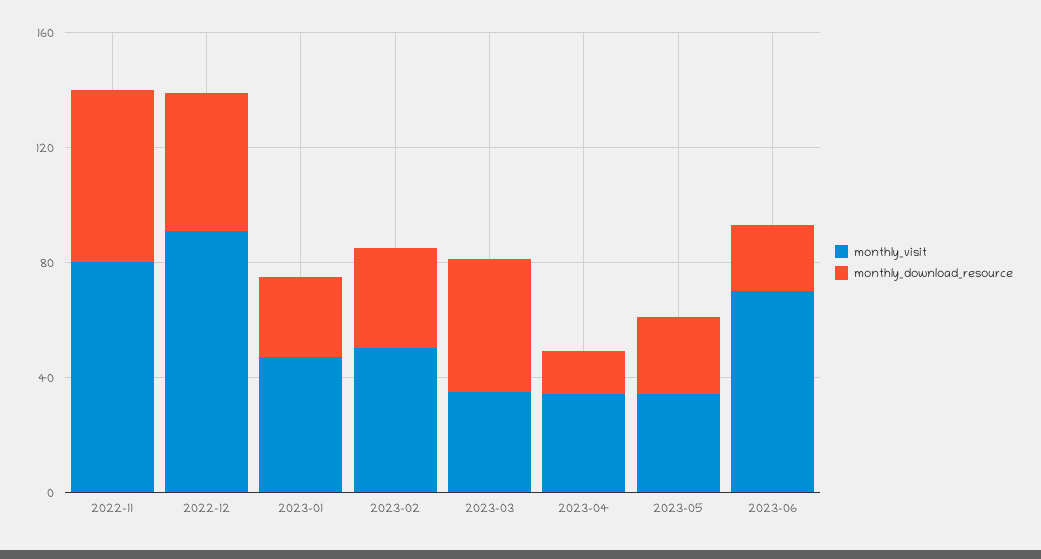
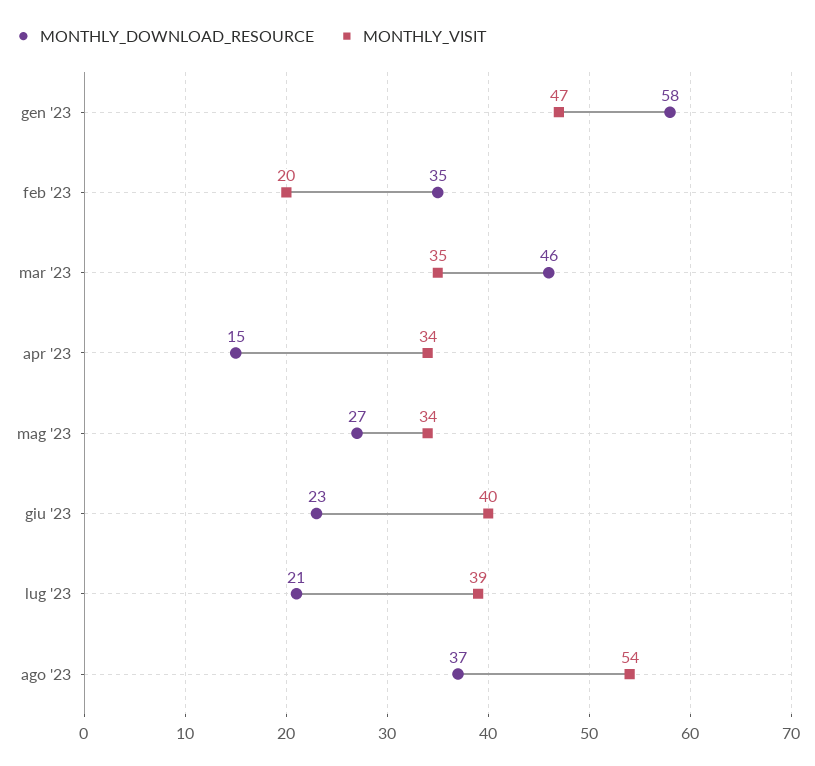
monthly_visit, 2022-11: 80 -> none
monthly_download_resource, 2022-11: 60 -> none
monthly_visit, 2022-12: 90 -> none
monthly_download_resource, 2022-12: 50 -> none
monthly_download_resource, 2023-01: 30 -> 58
monthly_visit, 2023-02: 50 -> 20
monthly_visit, 2023-06: 70 -> 40
monthly_download_resource, lug '23: none -> 21
monthly_visit, lug '23: none -> 39
monthly_download_resource, ago '23: none -> 37
monthly_visit, ago '23: none -> 54

